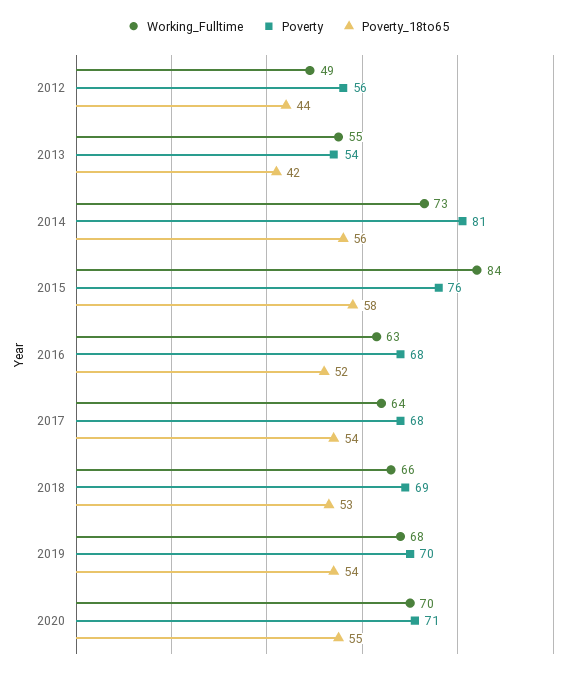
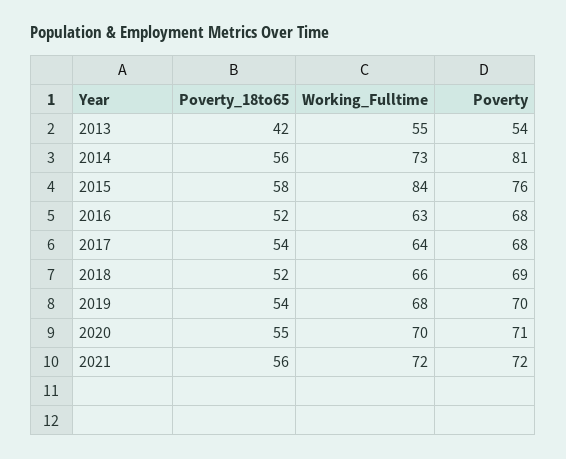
Working_Fulltime, 2012: 49 -> none
Poverty, 2012: 56 -> none
Poverty_18to65, 2012: 44 -> none
Poverty_18to65, 2018: 53 -> 52
Poverty_18to65, 2021: none -> 56
Working_Fulltime, 2021: none -> 72
Poverty, 2021: none -> 72

